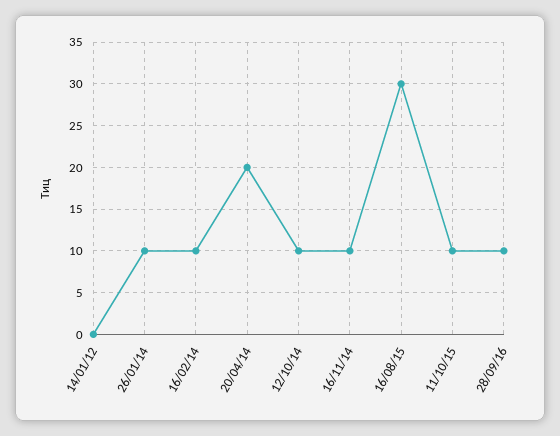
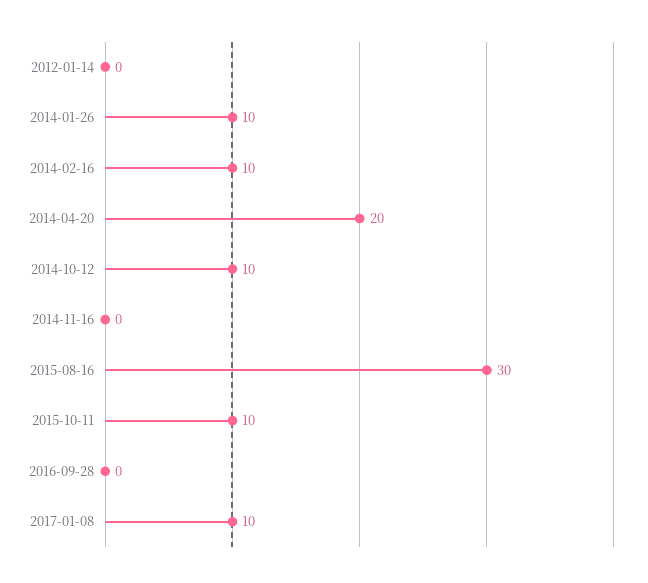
16/11/14: 10 -> 0
28/09/16: 10 -> 0
2017-01-08: none -> 10

